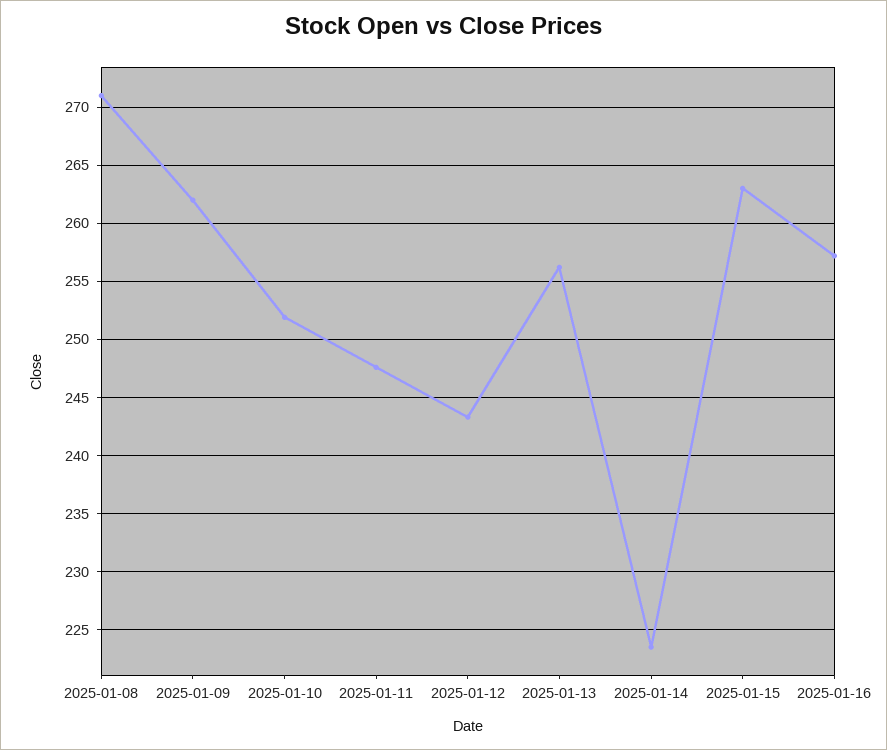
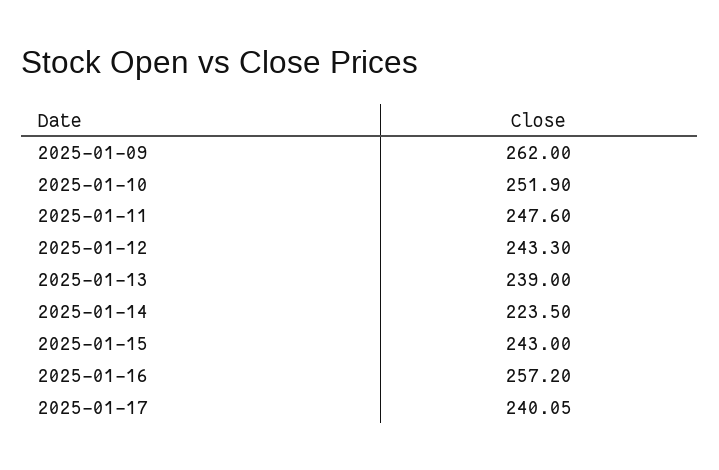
2025-01-08: 271 -> none
2025-01-13: 256 -> 239
2025-01-15: 263 -> 243
2025-01-17: none -> 240.05

